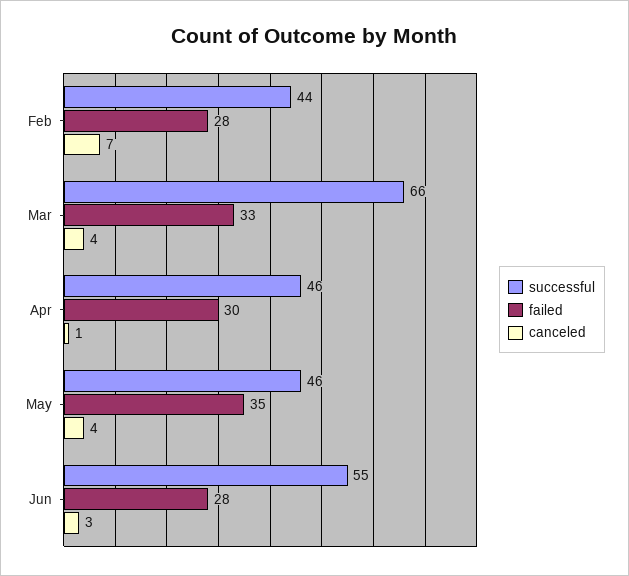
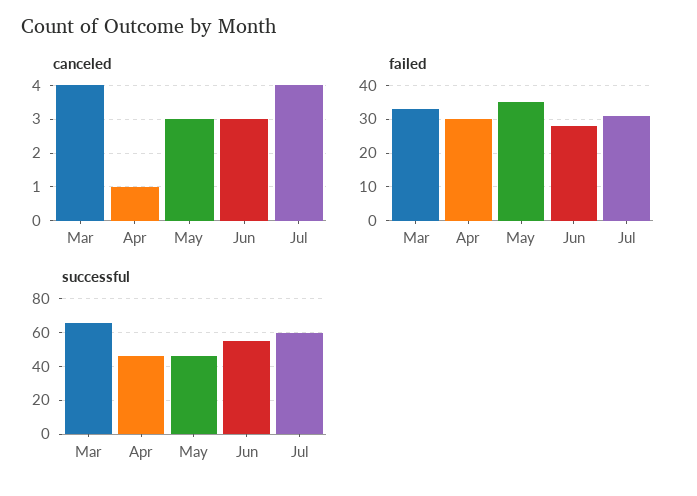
successful, Feb: 44 -> none
failed, Feb: 28 -> none
canceled, Feb: 7 -> none
canceled, May: 4 -> 3
canceled, Jul: none -> 4
failed, Jul: none -> 30
successful, Jul: none -> 60

